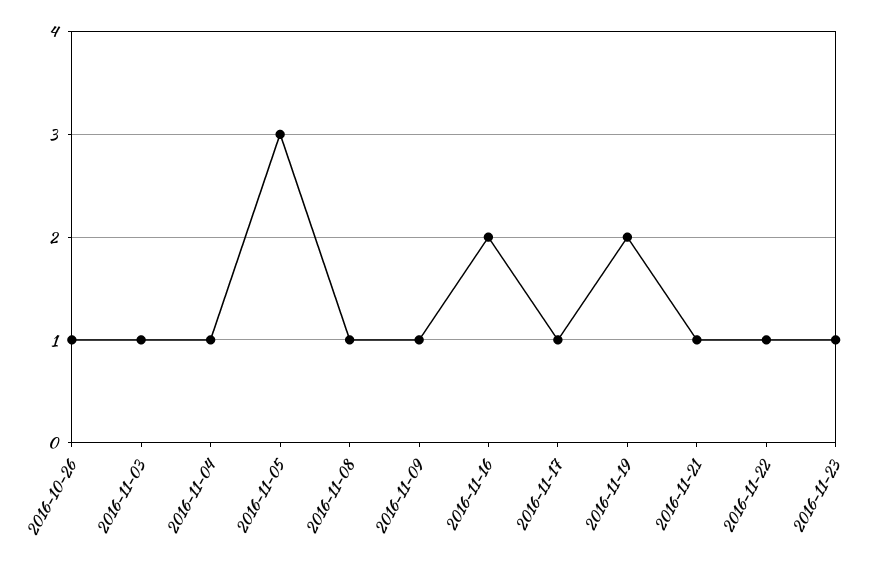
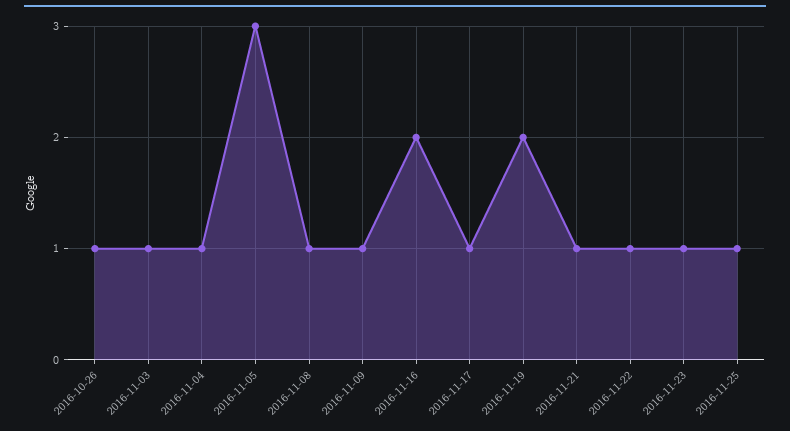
2016-11-25: none -> 1

